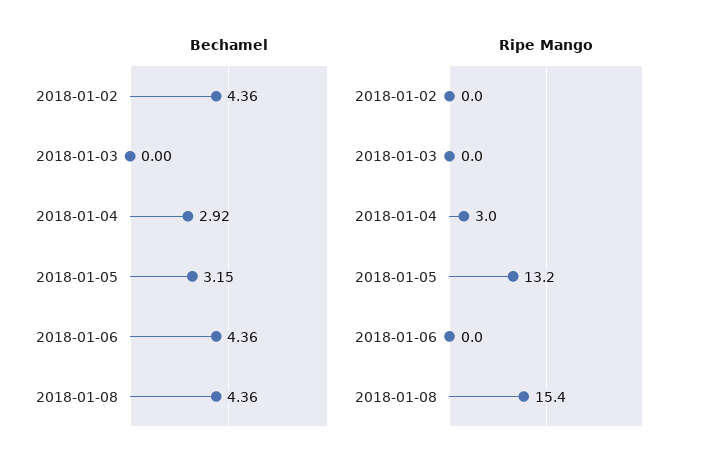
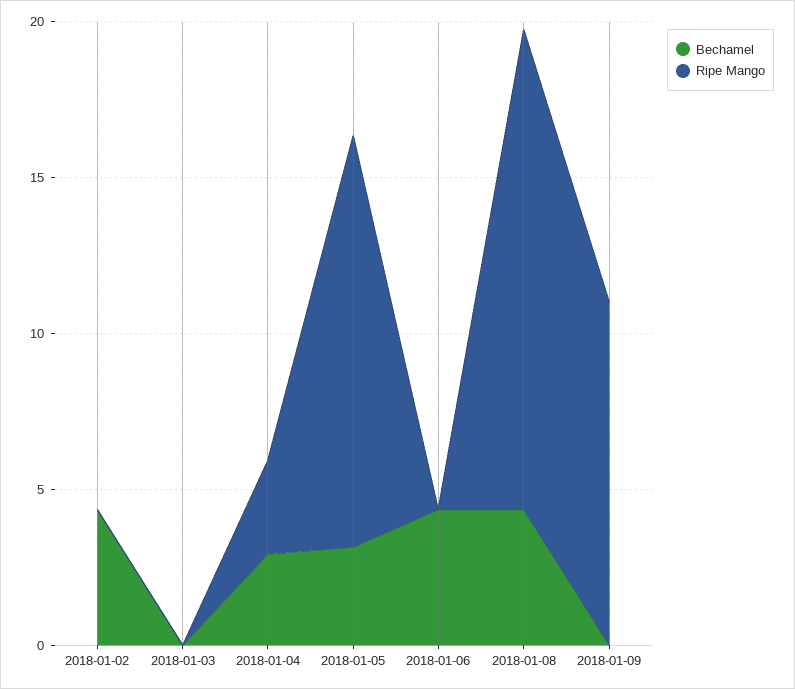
Bechamel, 2018-01-09: none -> 0
Ripe Mango, 2018-01-09: none -> 11

